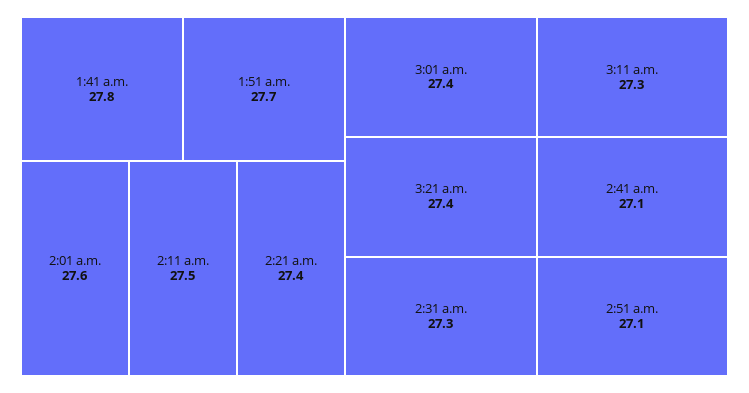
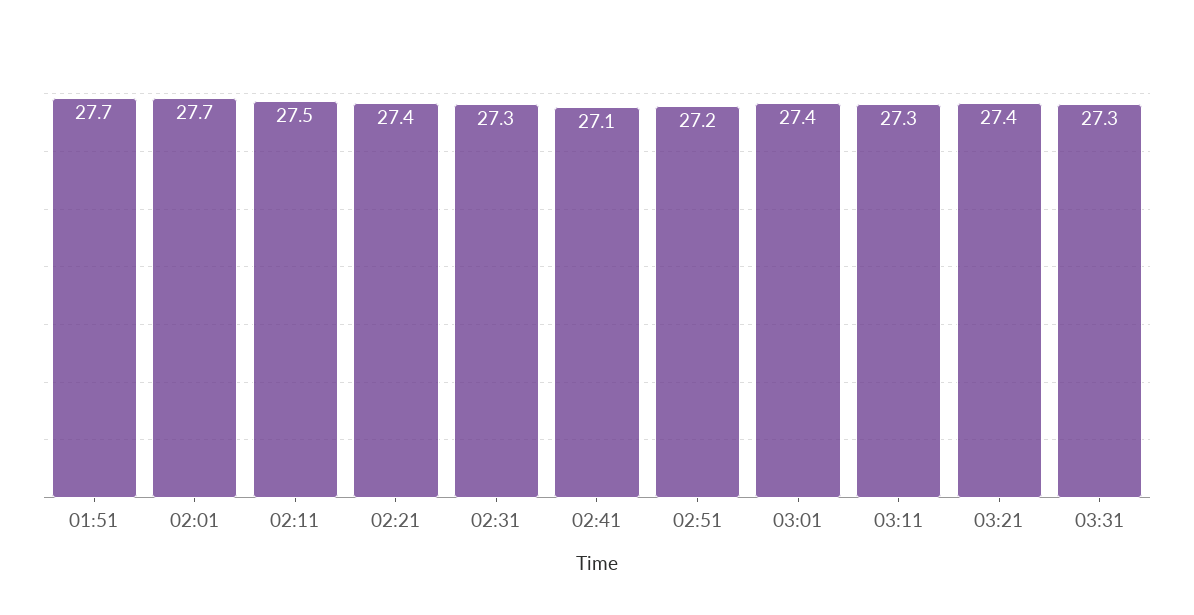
1:41 a.m.: 27.8 -> none
2:01 a.m.: 27.6 -> 27.7
2:51 a.m.: 27.1 -> 27.2
03:31: none -> 27.3

